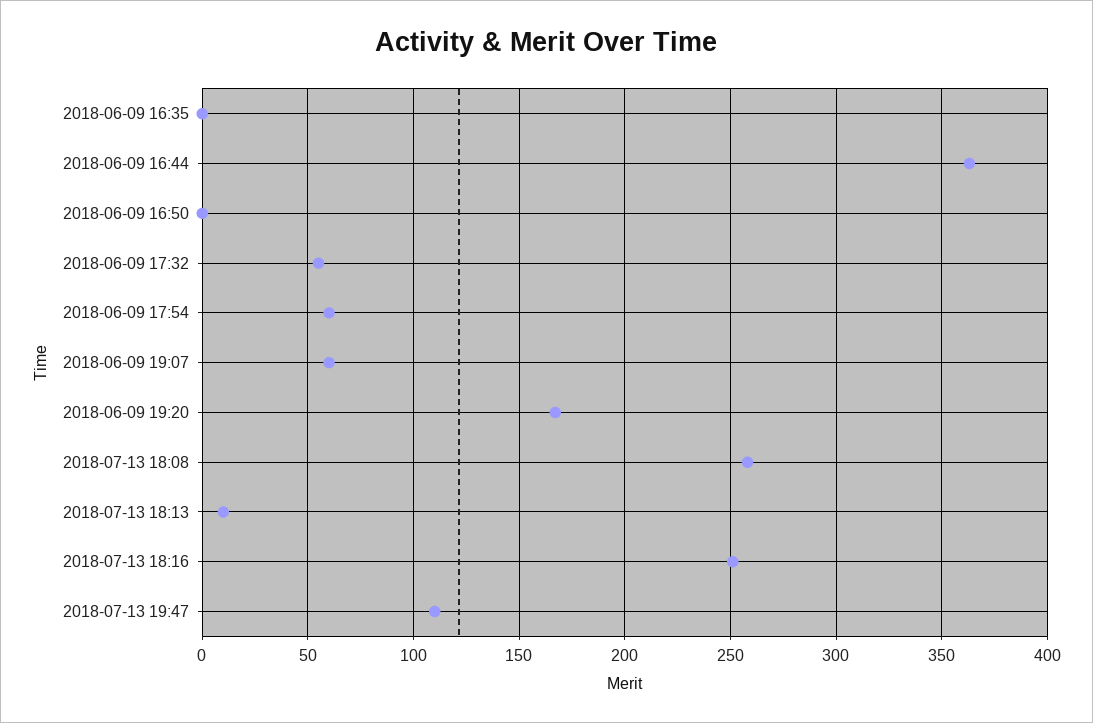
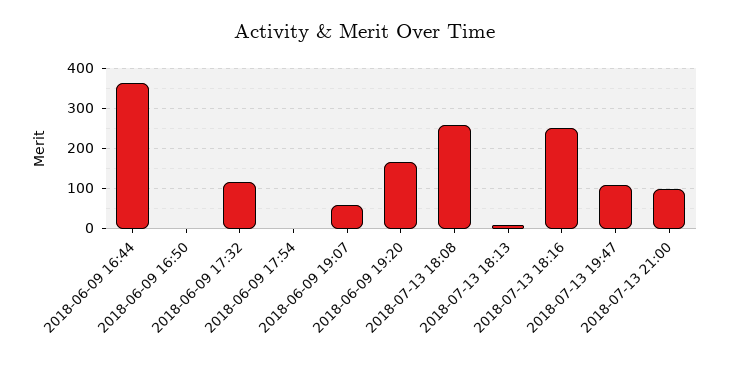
2018-06-09 16:35: 0 -> none
2018-06-09 17:32: 55 -> 120
2018-06-09 17:54: 60 -> 0
2018-07-13 21:00: none -> 100

